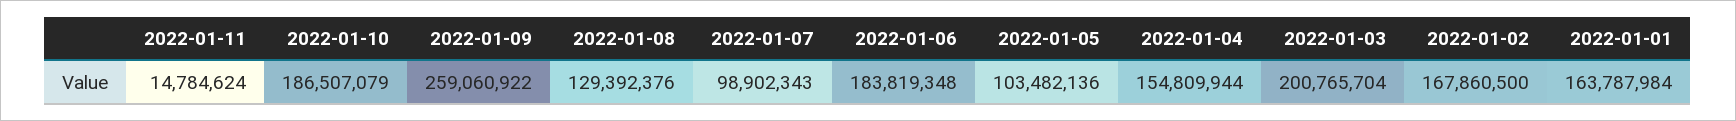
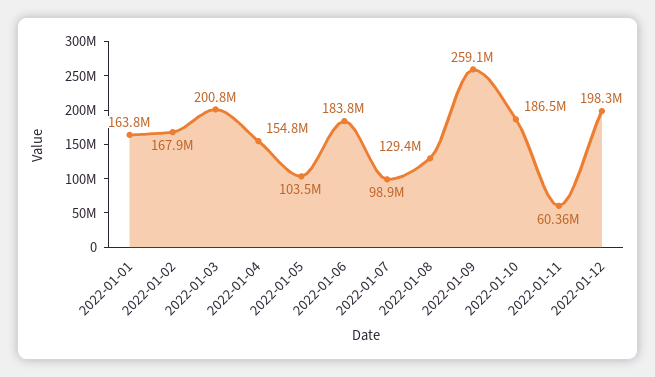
2022-01-11: 14784624 -> 60360000
2022-01-12: none -> 198300000

